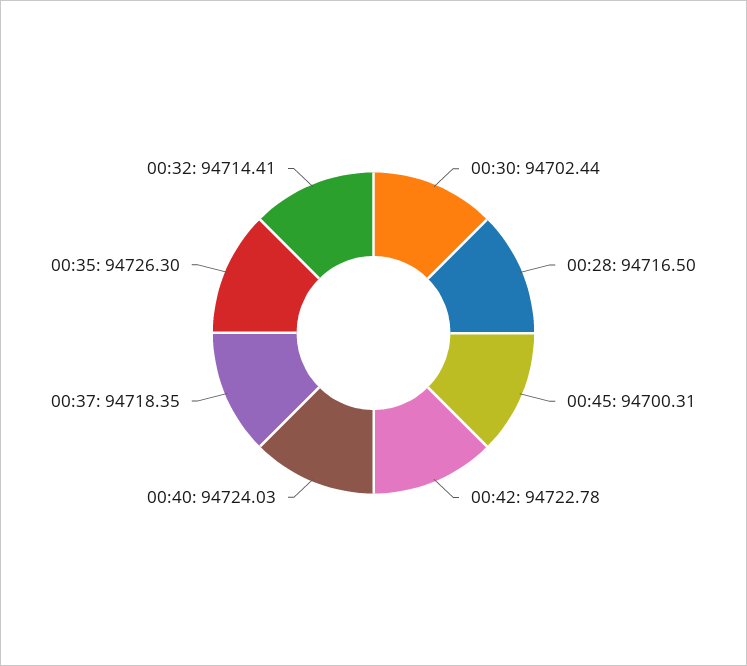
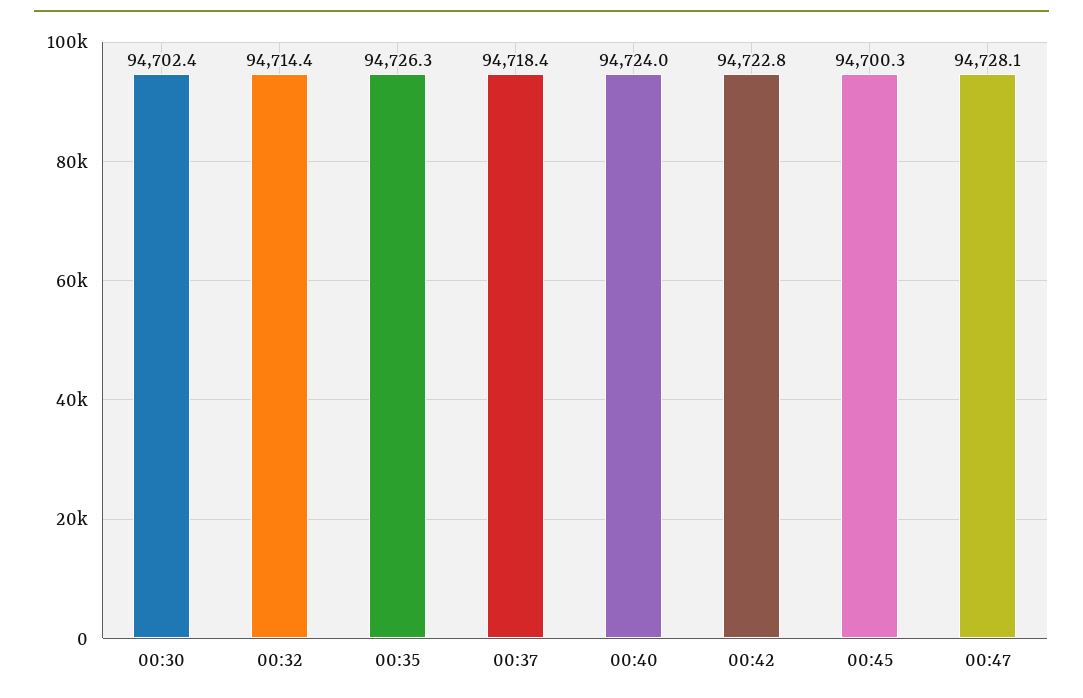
00:28: 94716.5 -> none
00:47: none -> 94728.1

